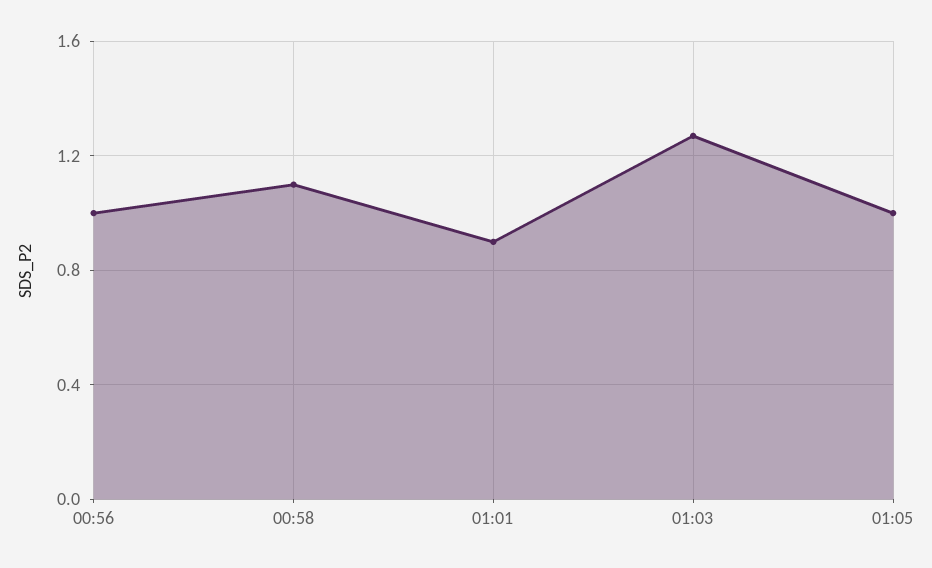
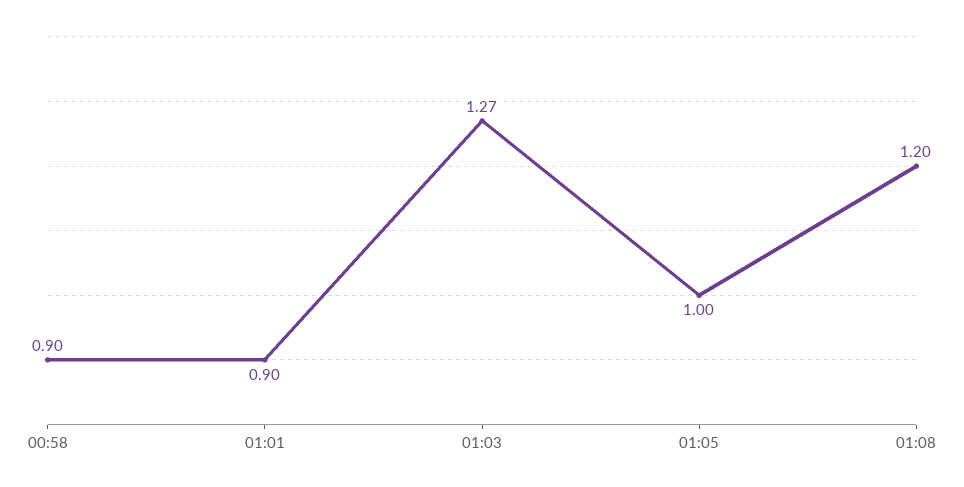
00:56: 1 -> none
00:58: 1.1 -> 0.9
01:08: none -> 1.2

